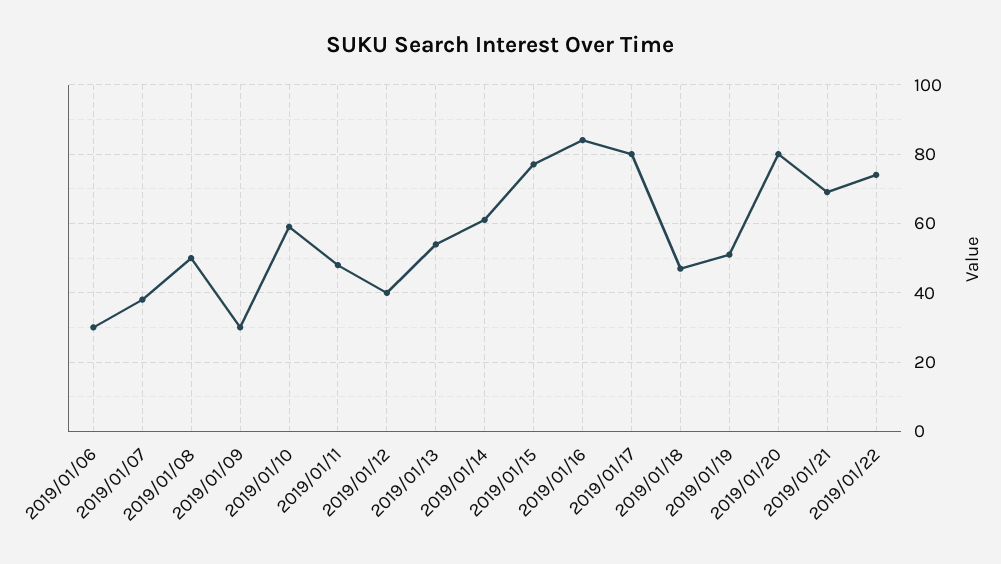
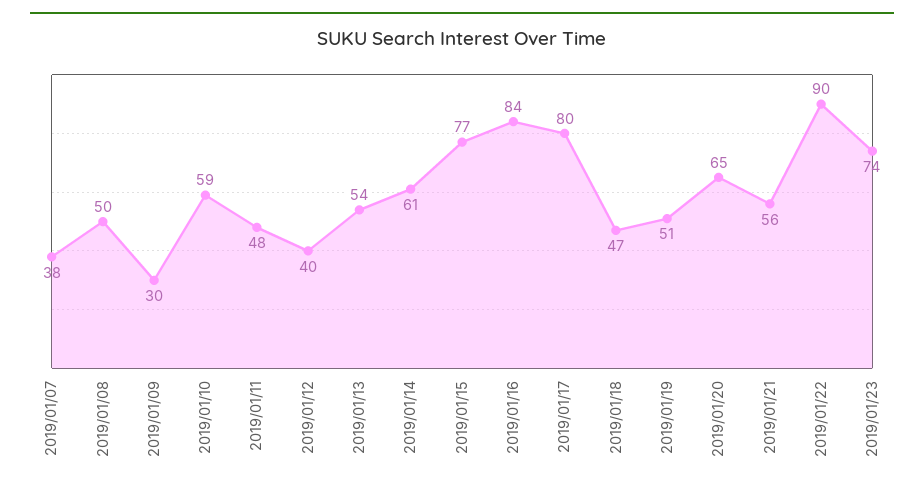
2019/01/06: 30 -> none
2019/01/20: 80 -> 65
2019/01/21: 70 -> 56
2019/01/22: 75 -> 90
2019/01/23: none -> 74

